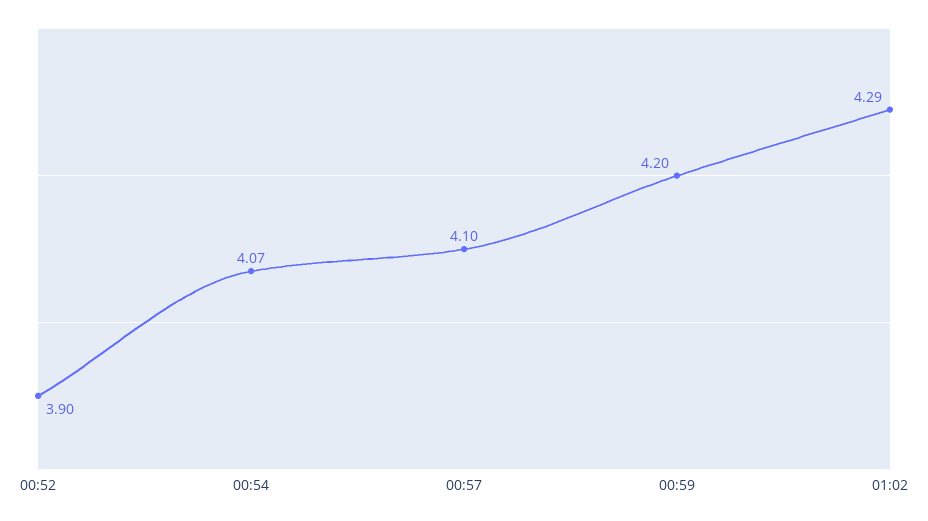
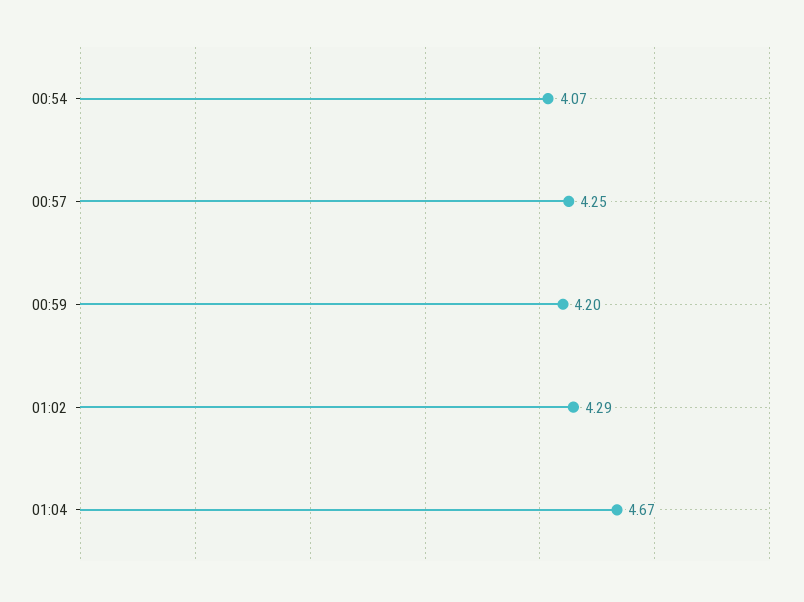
00:52: 3.9 -> none
00:57: 4.1 -> 4.25
01:04: none -> 4.67

